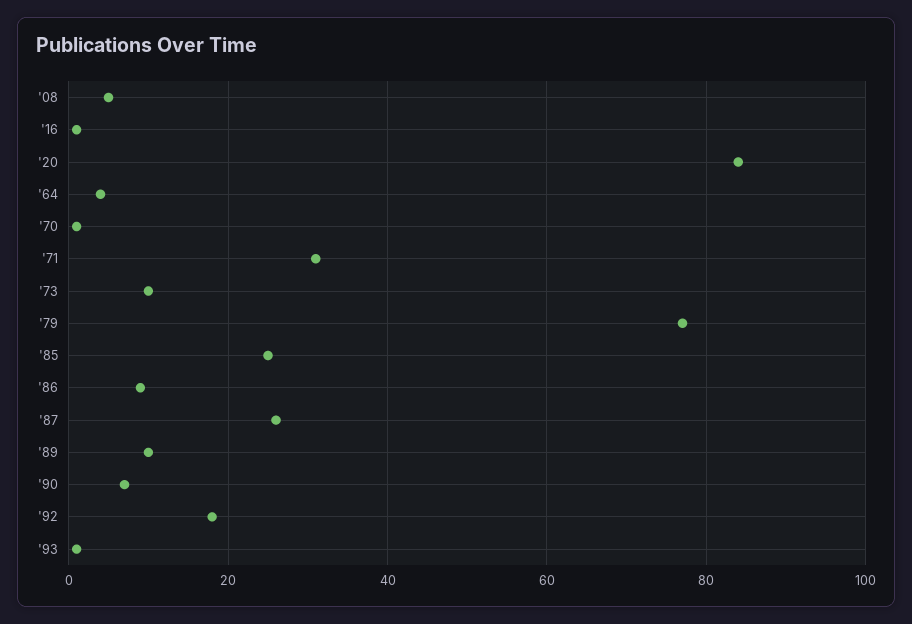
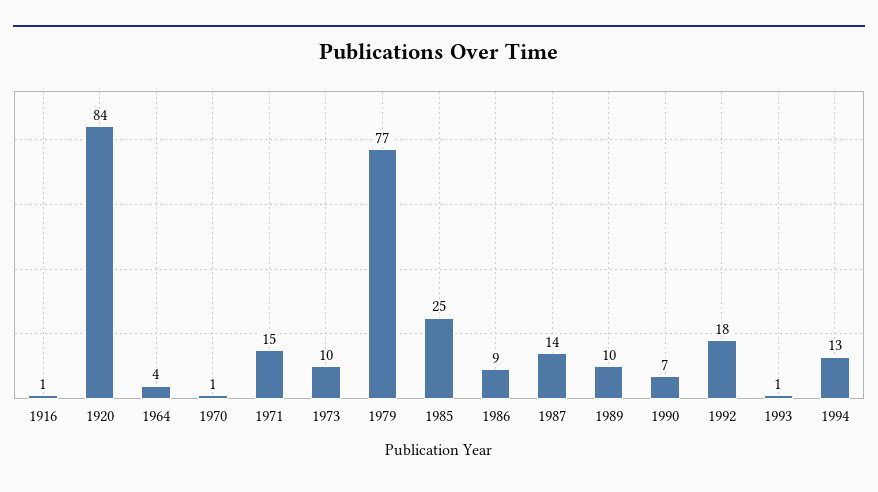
'08: 5 -> none
'71: 30 -> 15
'87: 25 -> 14
1994: none -> 13

